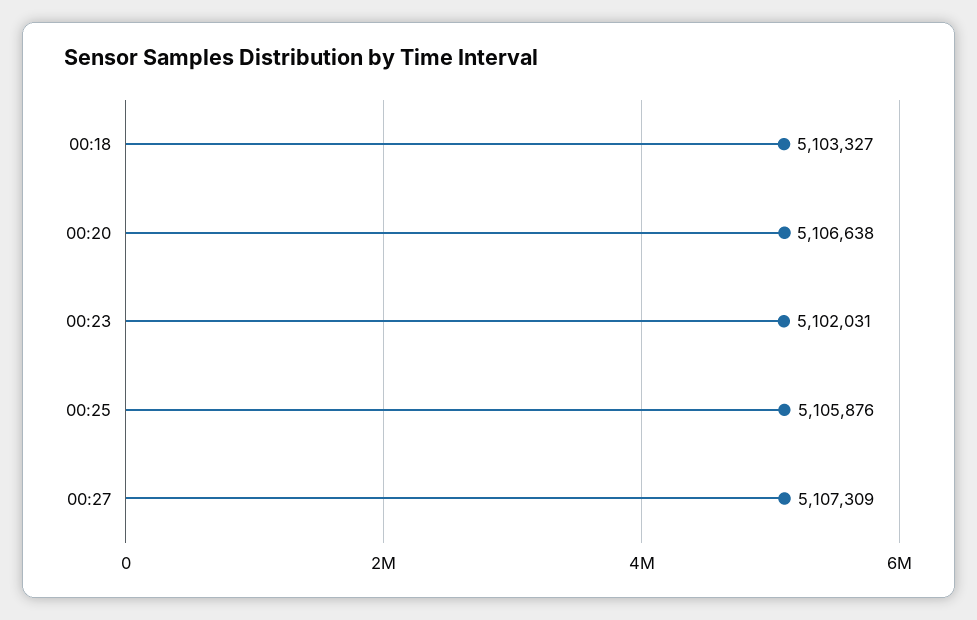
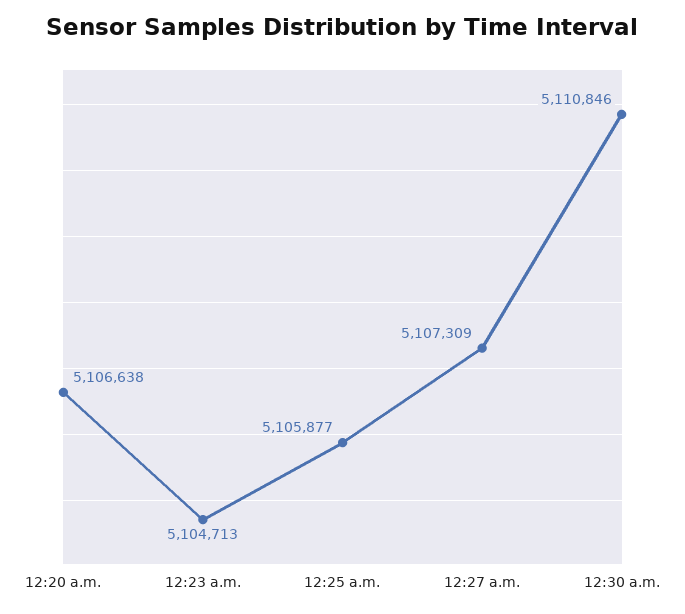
00:18: 5103327 -> none
00:23: 5102031 -> 5104713
00:25: 5105876 -> 5105877
12:30 a.m.: none -> 5110846

